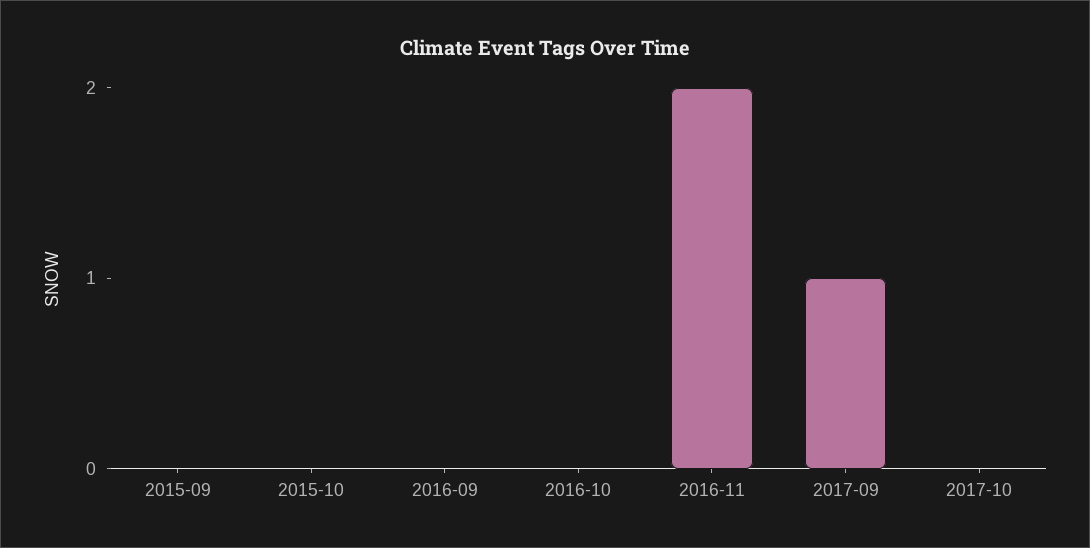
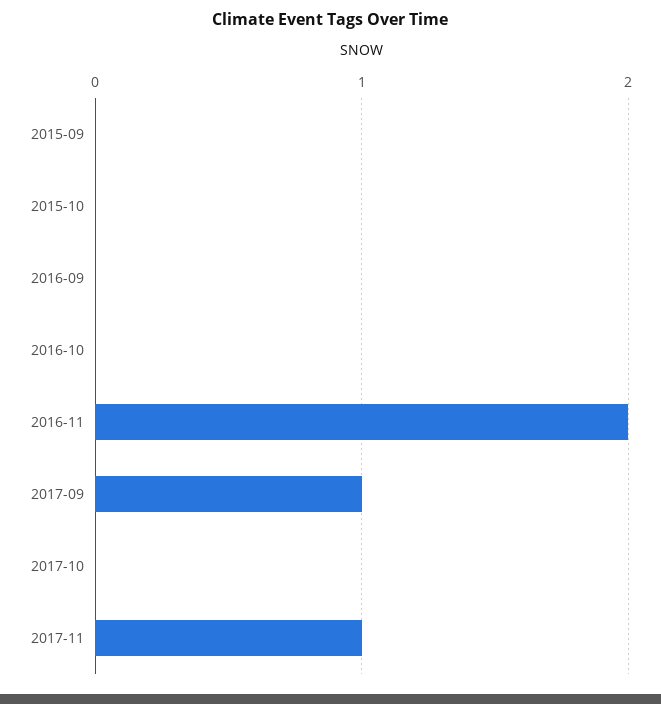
2017-11: none -> 1

